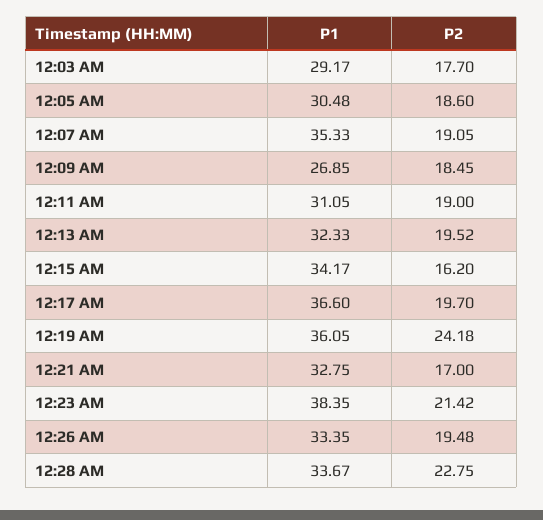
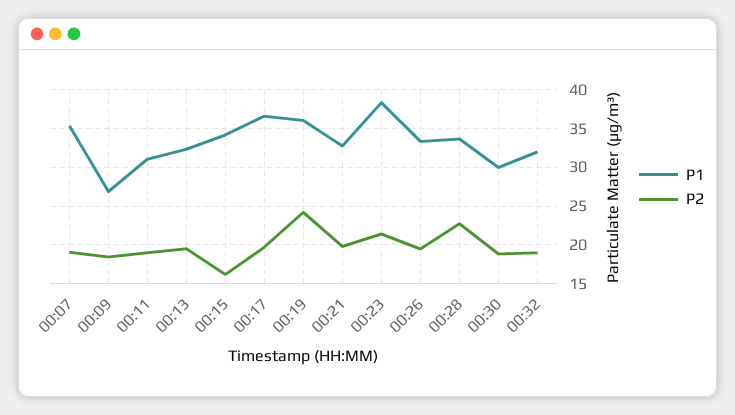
P1, 12:03 AM: 29.17 -> none
P2, 12:03 AM: 17.7 -> none
P1, 12:05 AM: 30.48 -> none
P2, 12:05 AM: 18.6 -> none
P2, 12:21 AM: 17 -> 20
P1, 00:30: none -> 30
P2, 00:30: none -> 19
P1, 00:32: none -> 32
P2, 00:32: none -> 19

